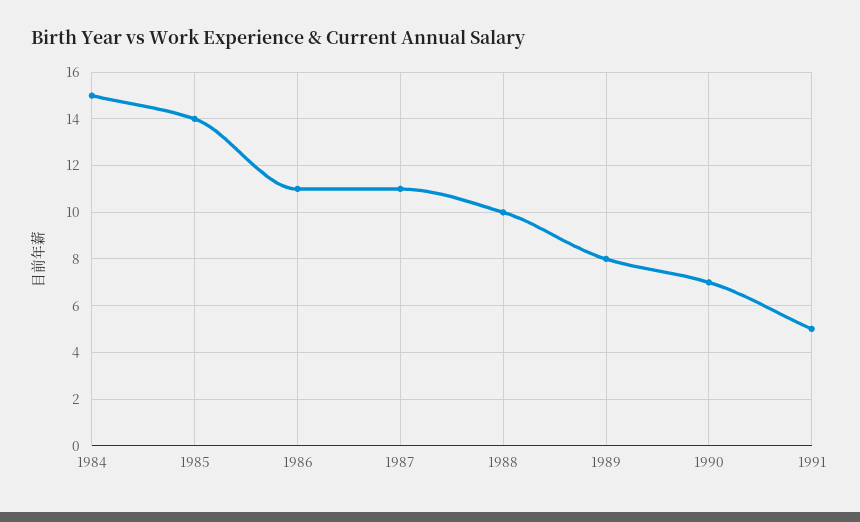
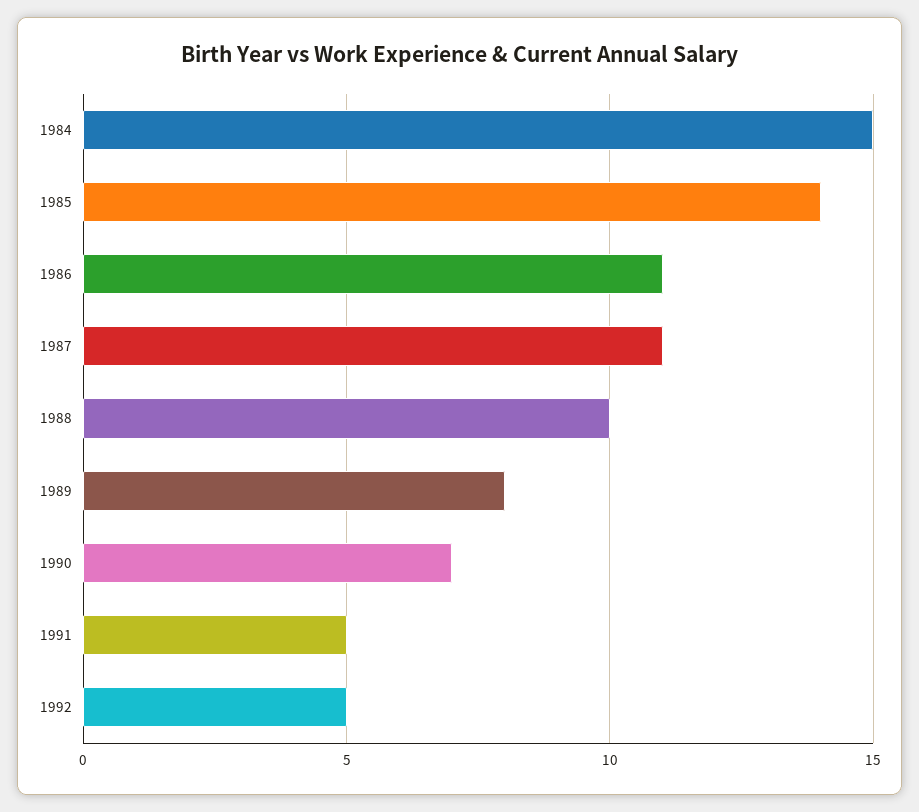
1992: none -> 5

